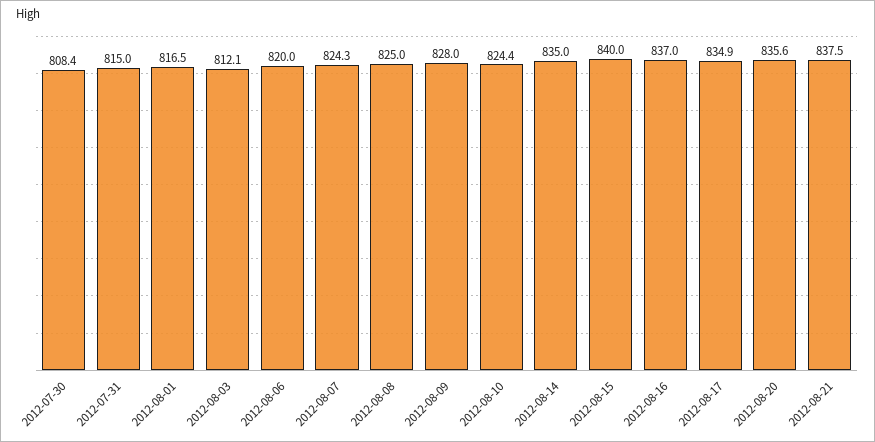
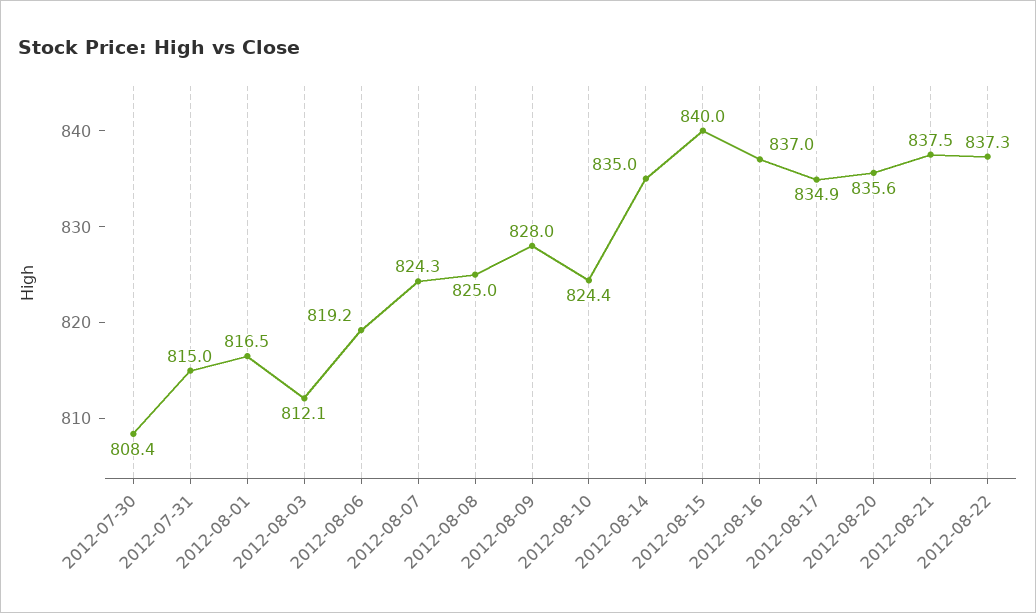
2012-08-06: 820 -> 819.2
2012-08-22: none -> 837.3

